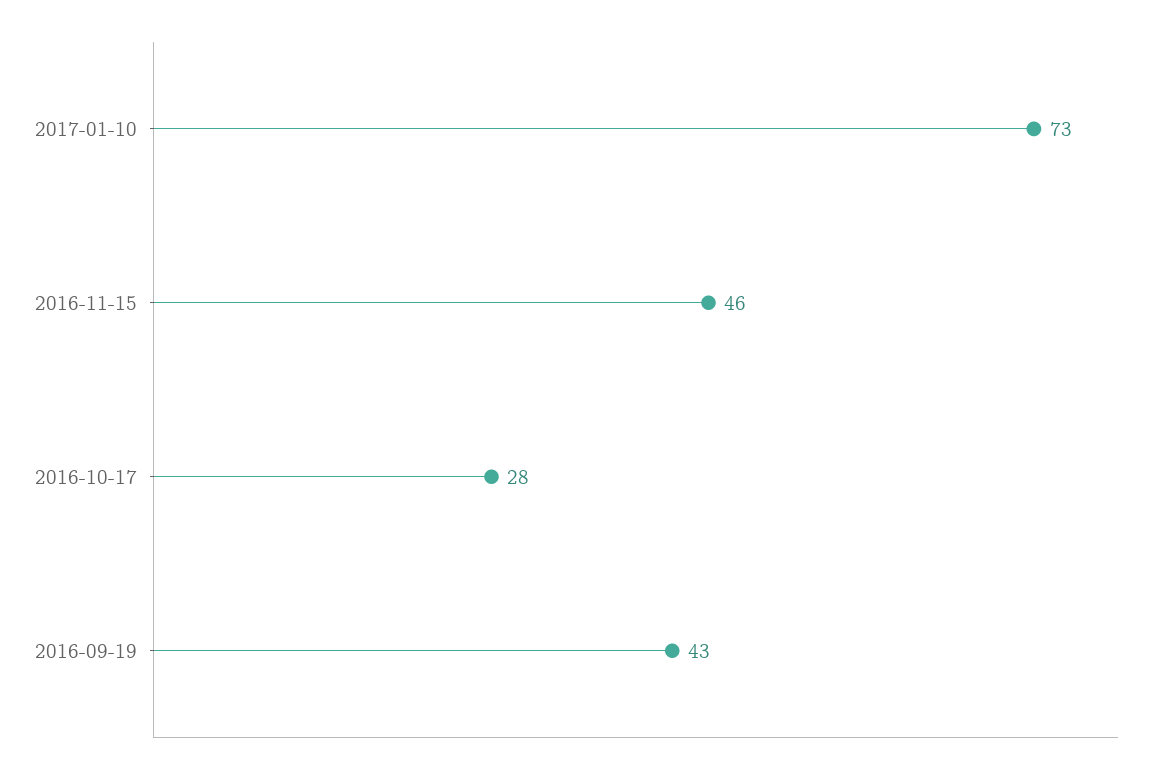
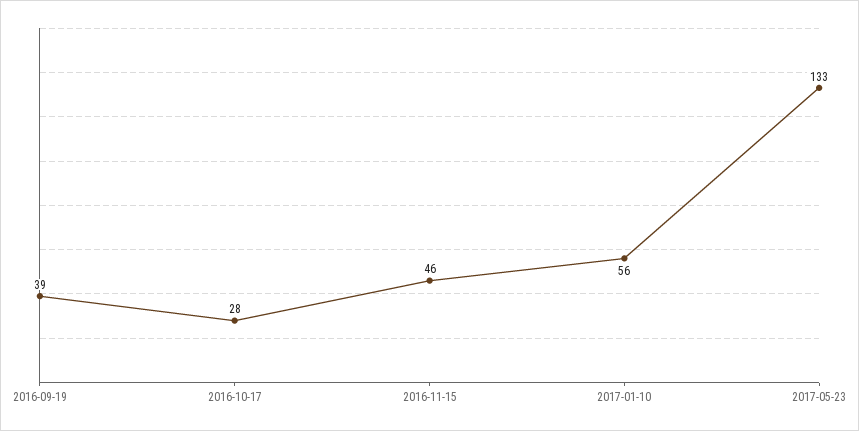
2017-01-10: 73 -> 56
2016-09-19: 43 -> 39
2017-05-23: none -> 133

